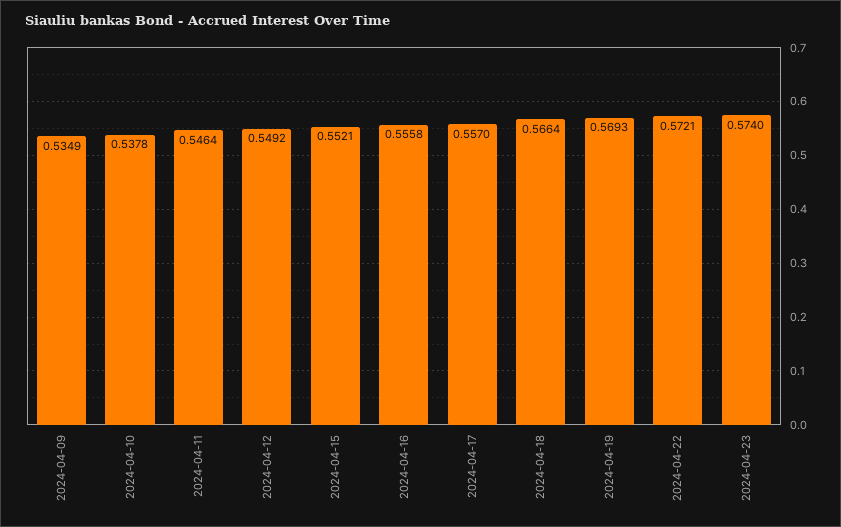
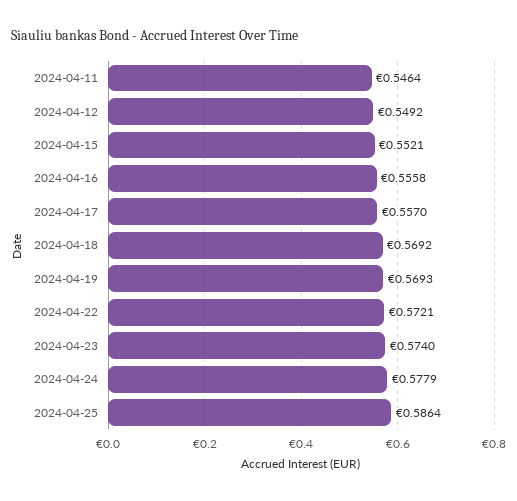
2024-04-09: 0.5349 -> none
2024-04-10: 0.5378 -> none
2024-04-18: 0.5664 -> 0.5692
2024-04-24: none -> 0.5779
2024-04-25: none -> 0.5864

